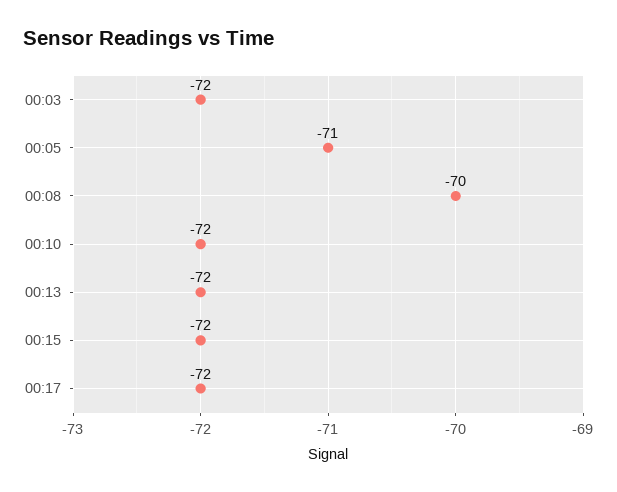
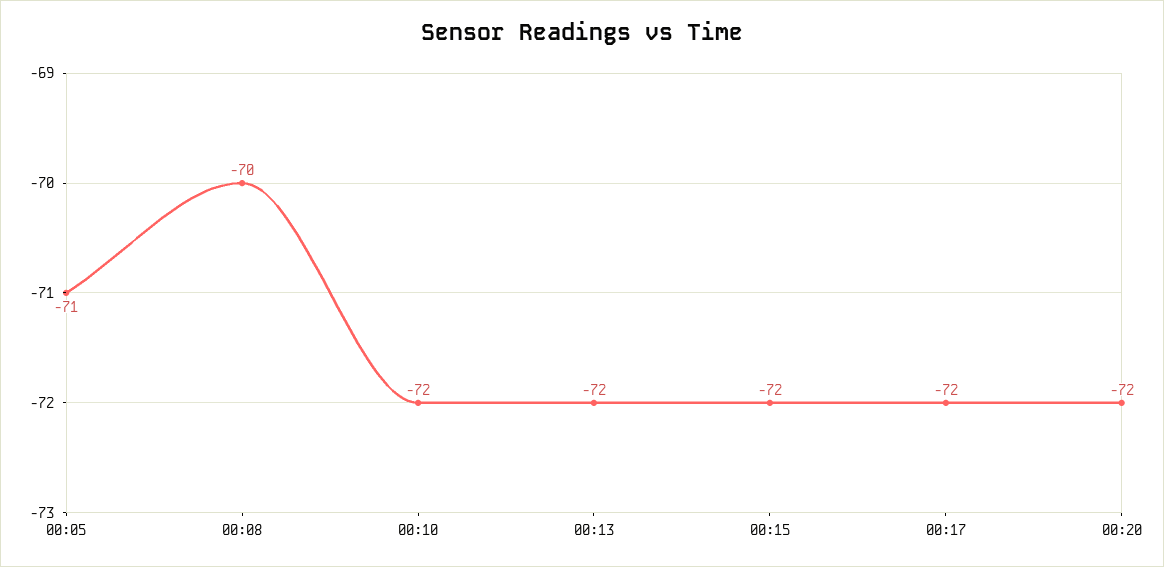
00:03: -72 -> none
00:20: none -> -72

